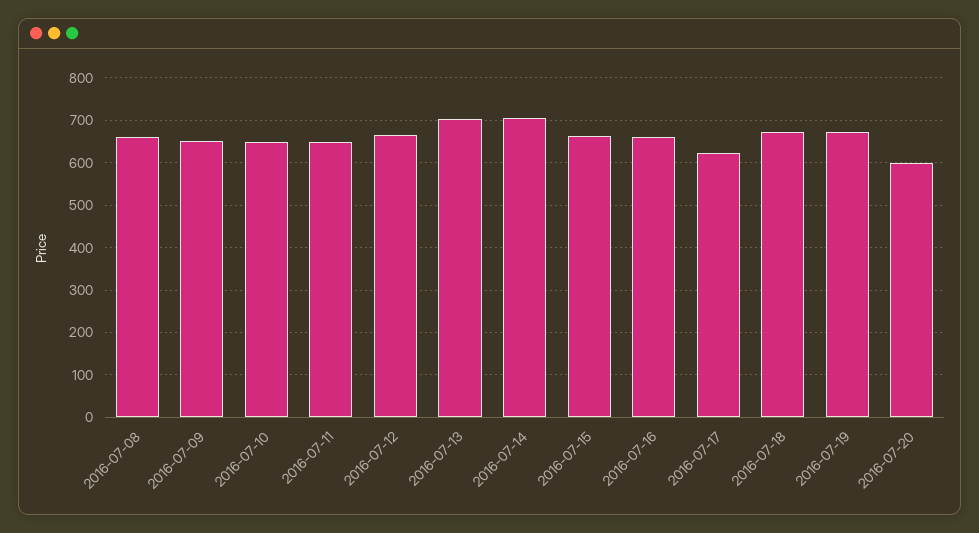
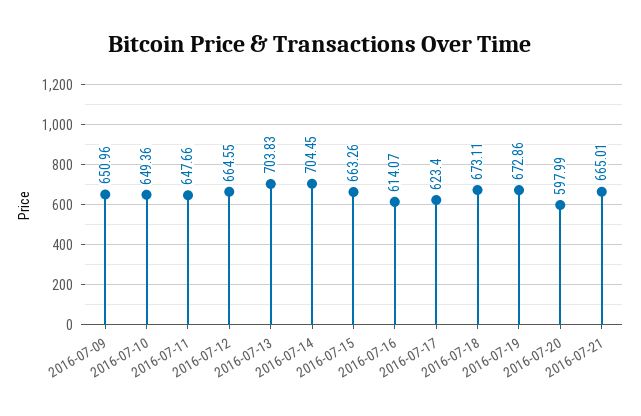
2016-07-08: 660 -> none
2016-07-16: 660 -> 614.07
2016-07-21: none -> 665.01

